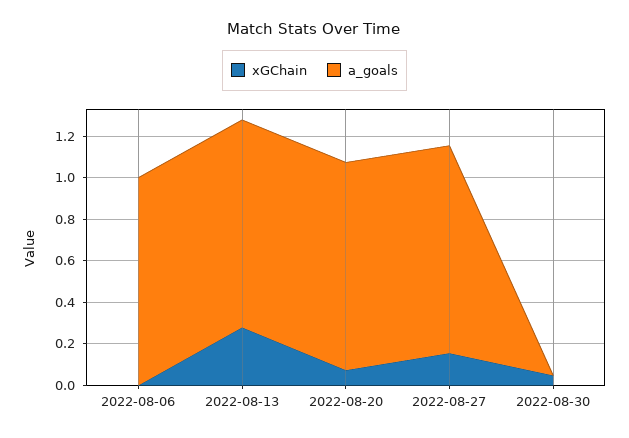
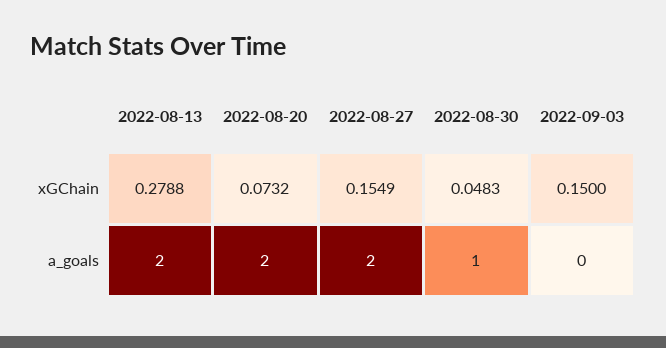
xGChain, 2022-08-06: 0 -> none
a_goals, 2022-08-06: 1 -> none
a_goals, 2022-08-13: 1 -> 2
a_goals, 2022-08-20: 1 -> 2
a_goals, 2022-08-27: 1 -> 2
a_goals, 2022-08-30: 0 -> 1
xGChain, 2022-09-03: none -> 0.15
a_goals, 2022-09-03: none -> 0

